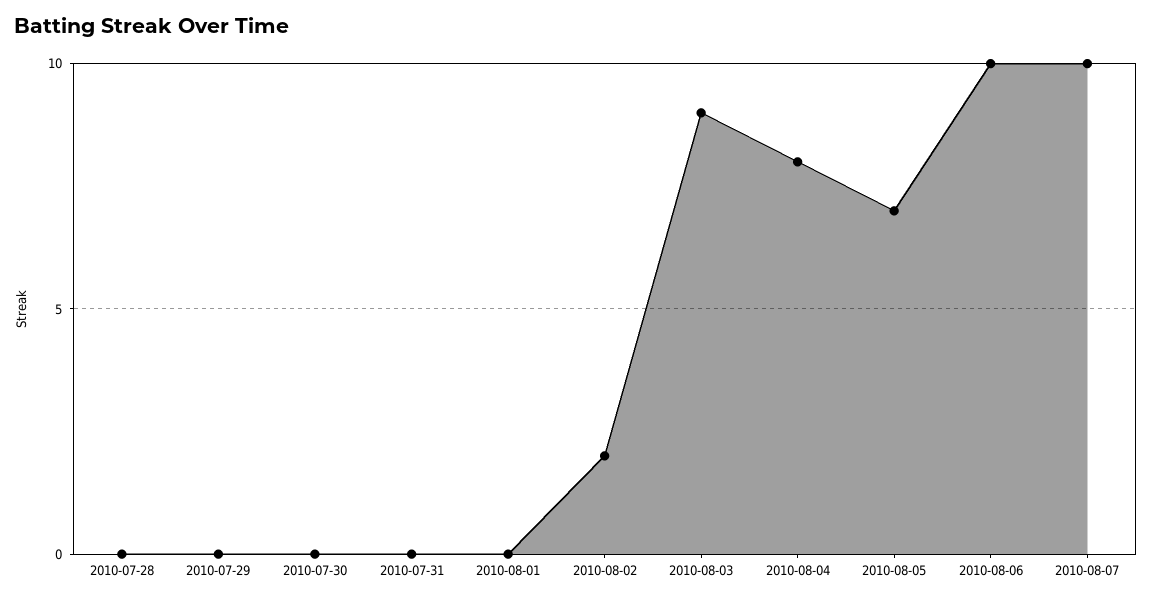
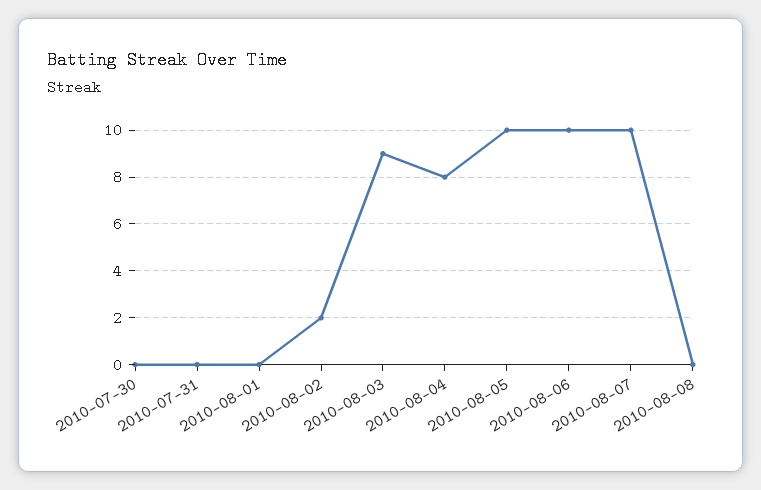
2010-07-28: 0 -> none
2010-07-29: 0 -> none
2010-08-05: 7 -> 10
2010-08-08: none -> 0

